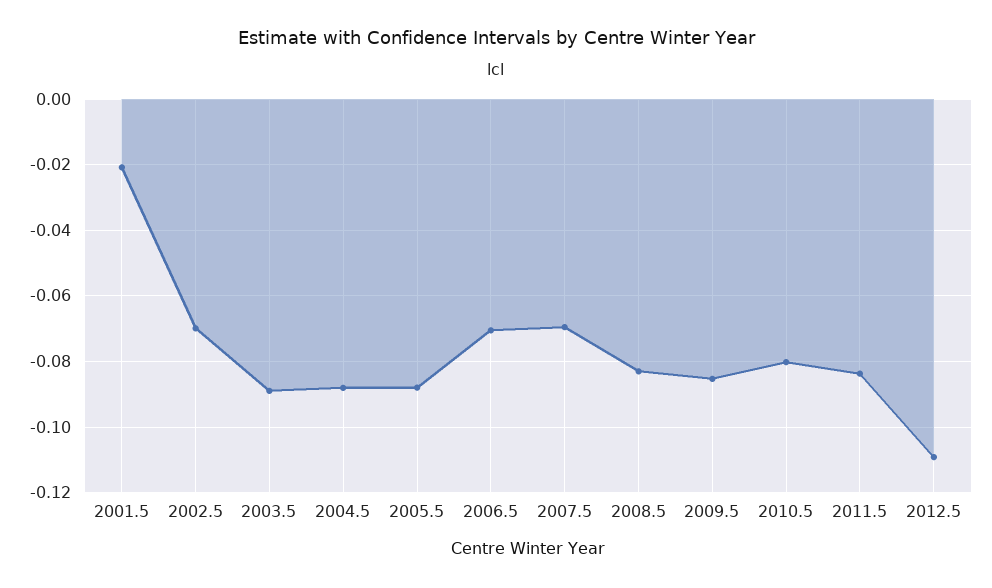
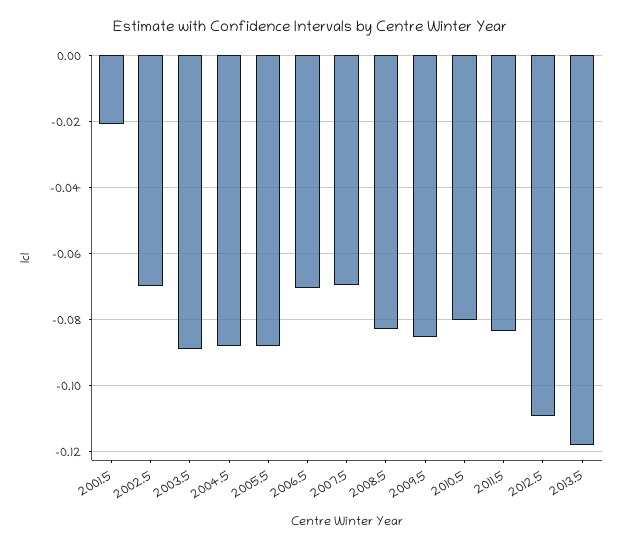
2013.5: none -> -0.118

